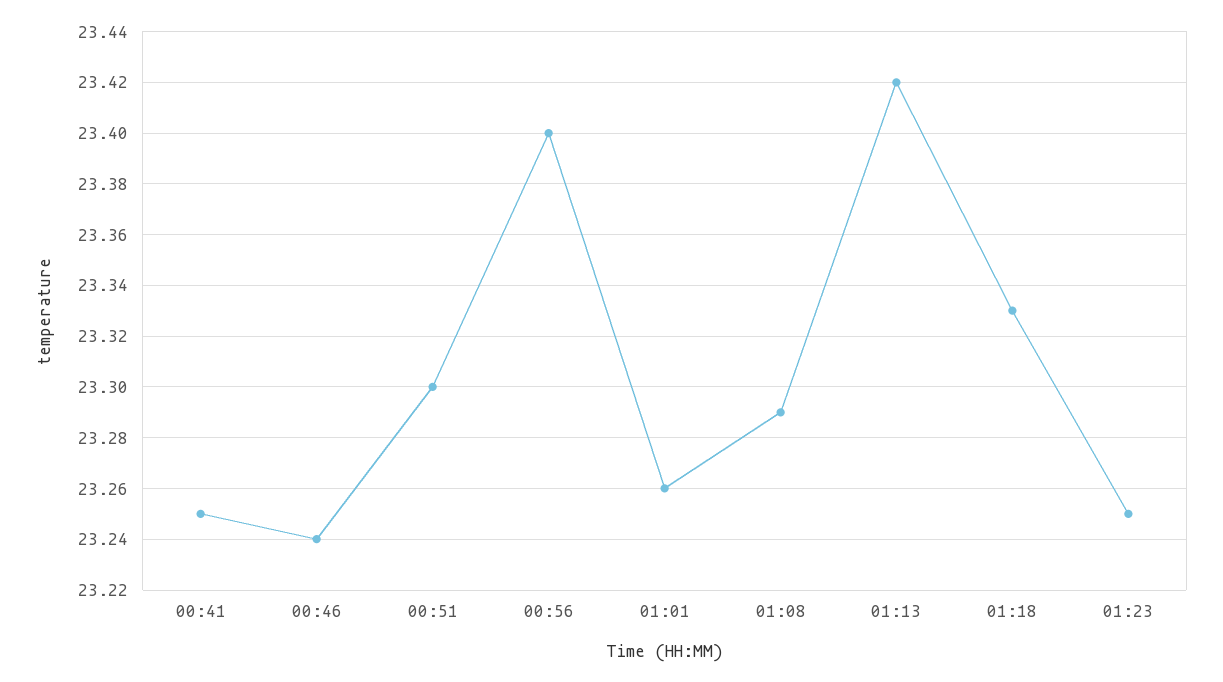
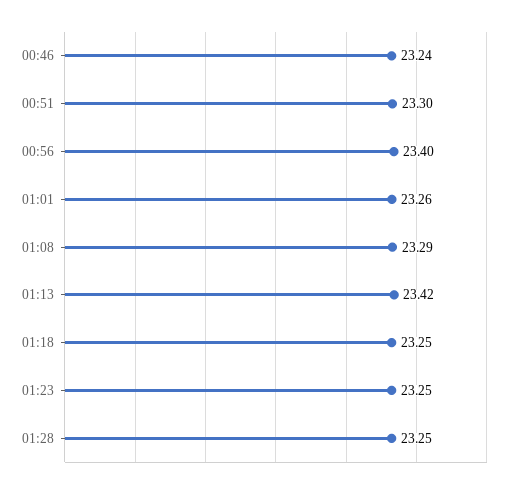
00:41: 23.25 -> none
01:18: 23.33 -> 23.25
01:28: none -> 23.25

